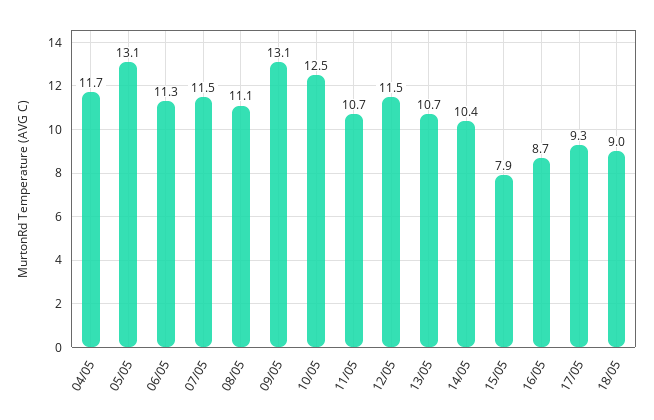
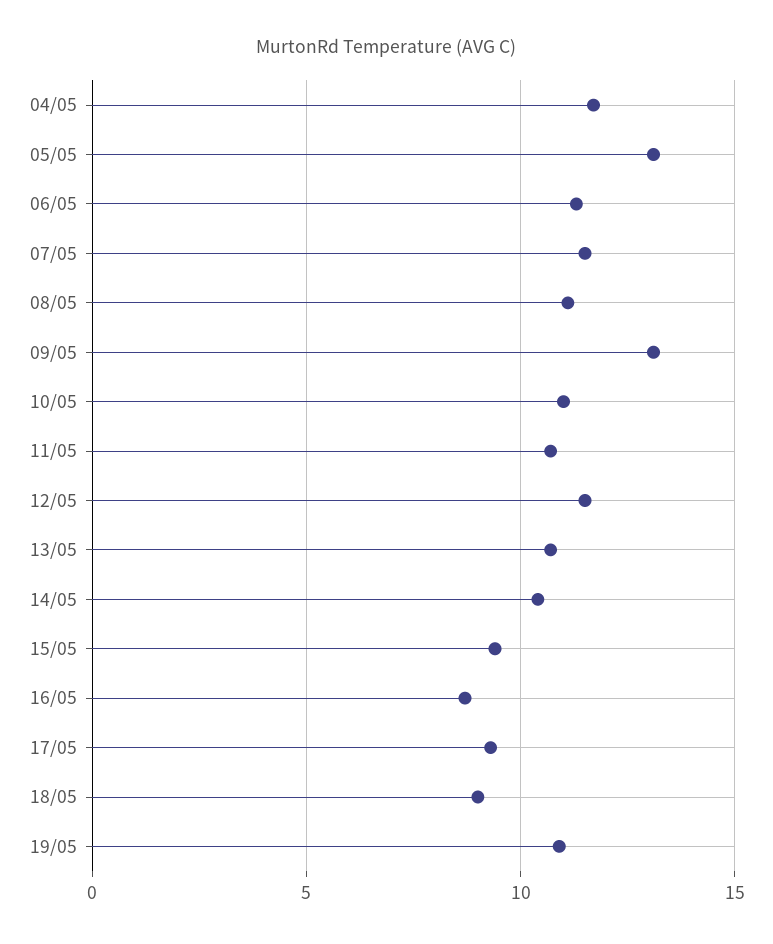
10/05: 12.5 -> 11
15/05: 7.9 -> 9.5
19/05: none -> 11

